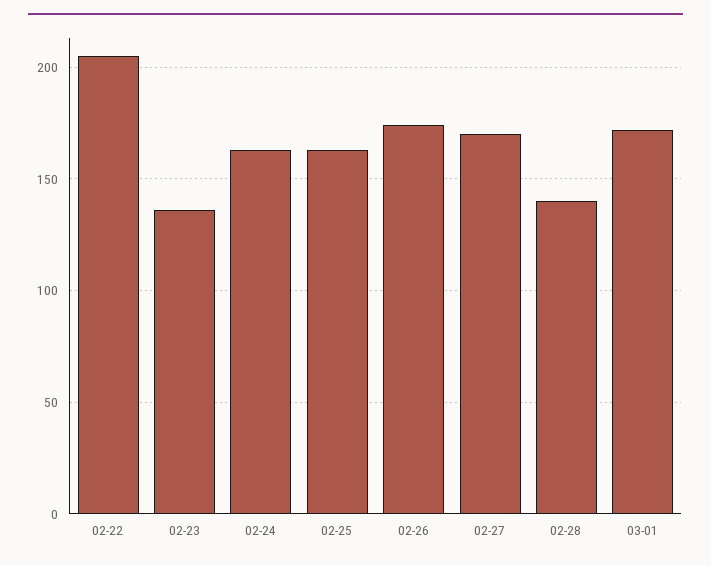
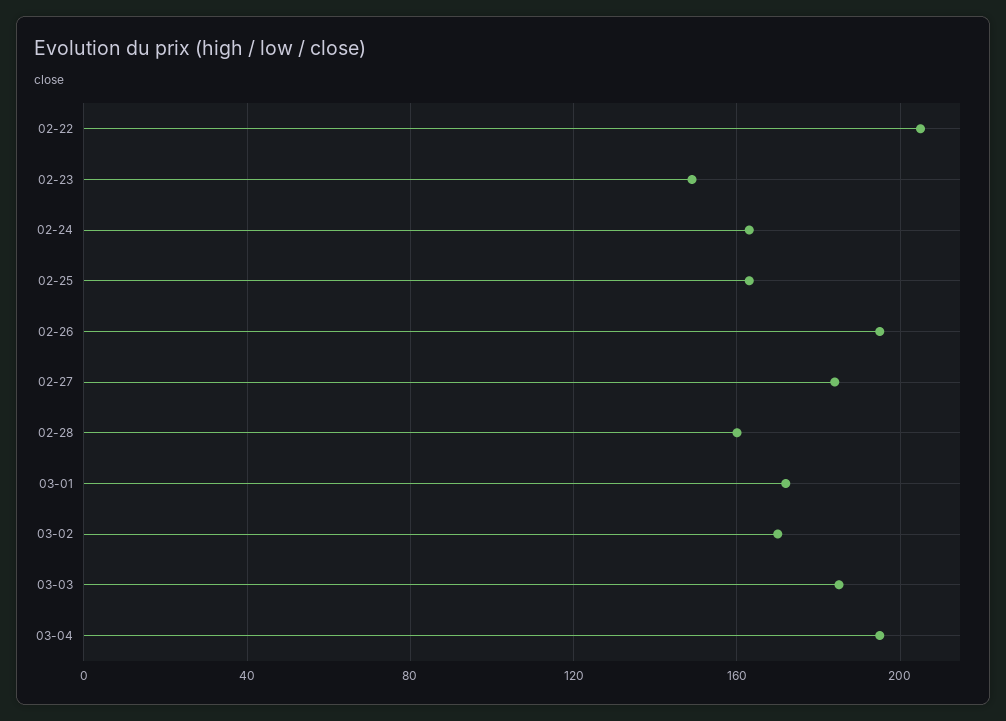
02-23: 135 -> 150
02-26: 175 -> 195
02-27: 170 -> 185
02-28: 140 -> 160
03-02: none -> 170
03-03: none -> 185
03-04: none -> 195

